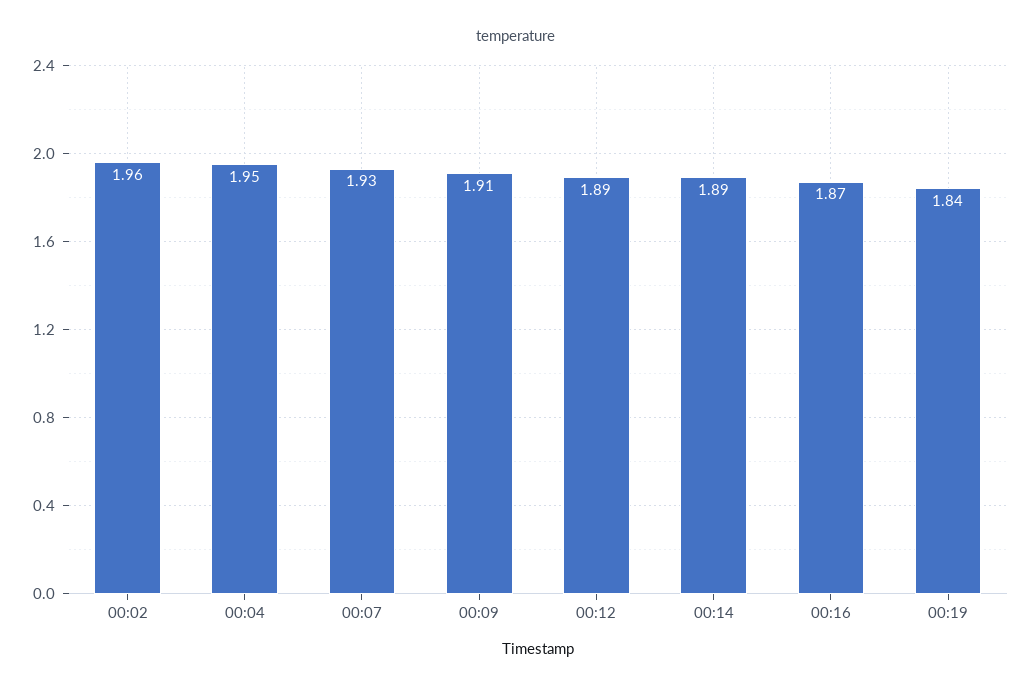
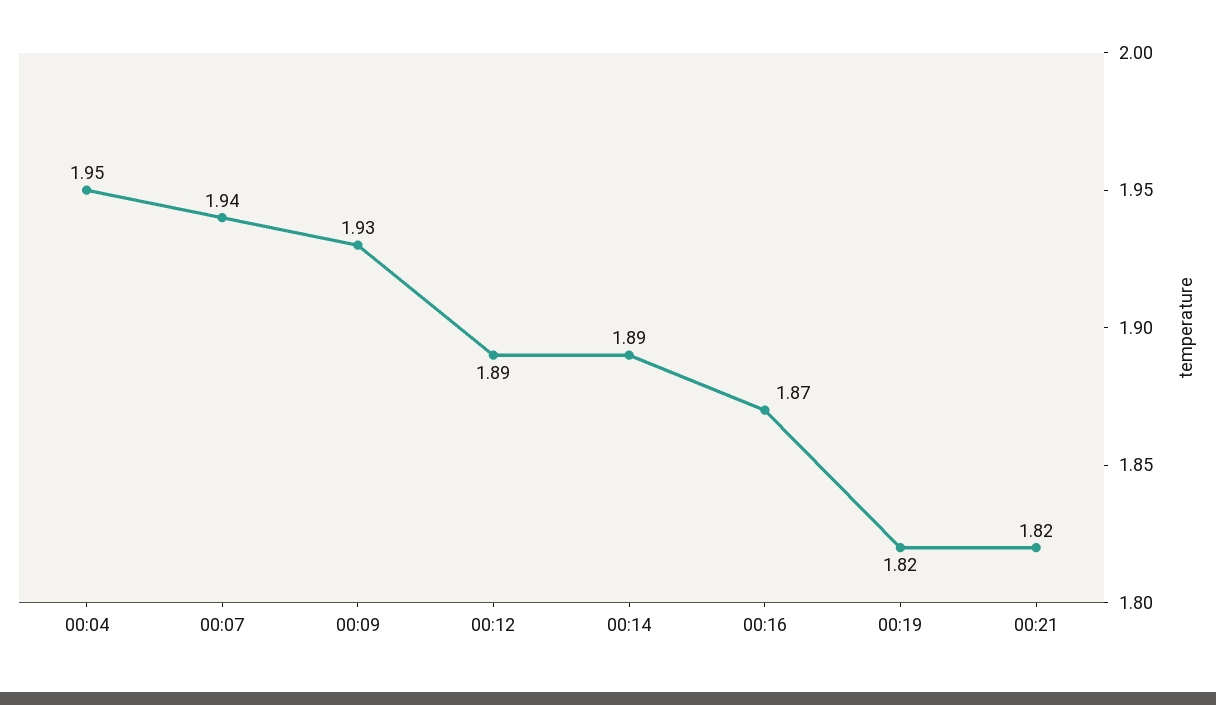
00:02: 1.96 -> none
00:07: 1.93 -> 1.94
00:09: 1.91 -> 1.93
00:19: 1.84 -> 1.82
00:21: none -> 1.82

